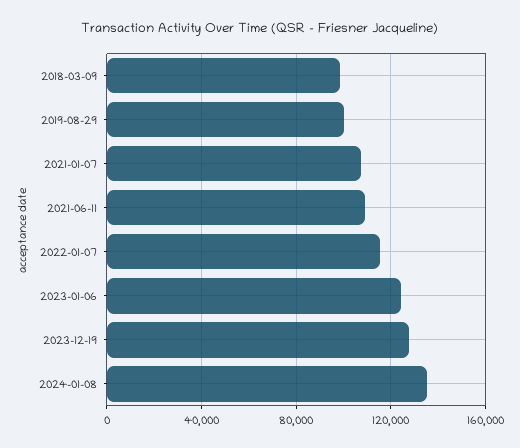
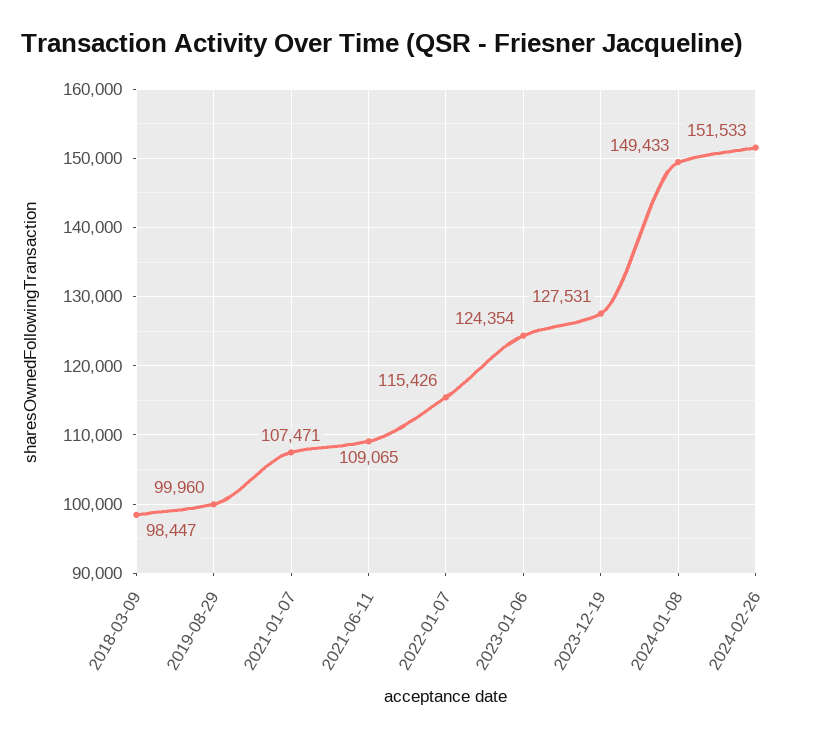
2024-01-08: 135000 -> 149433
2024-02-26: none -> 151533

